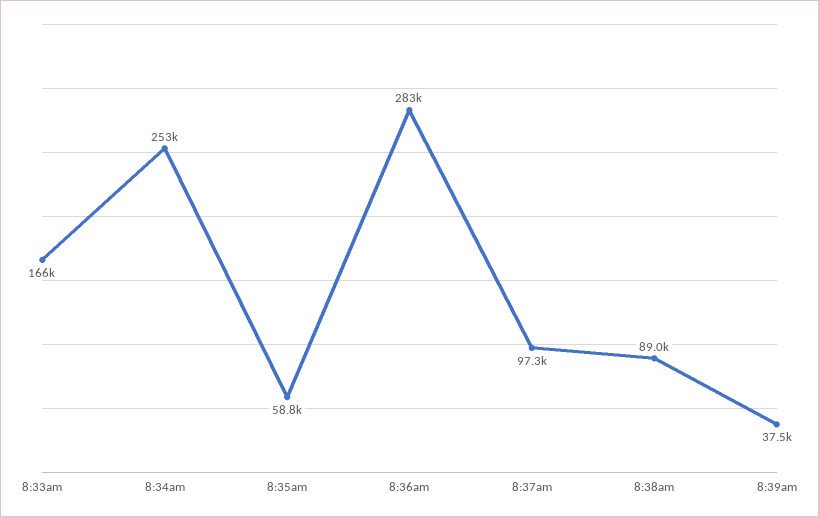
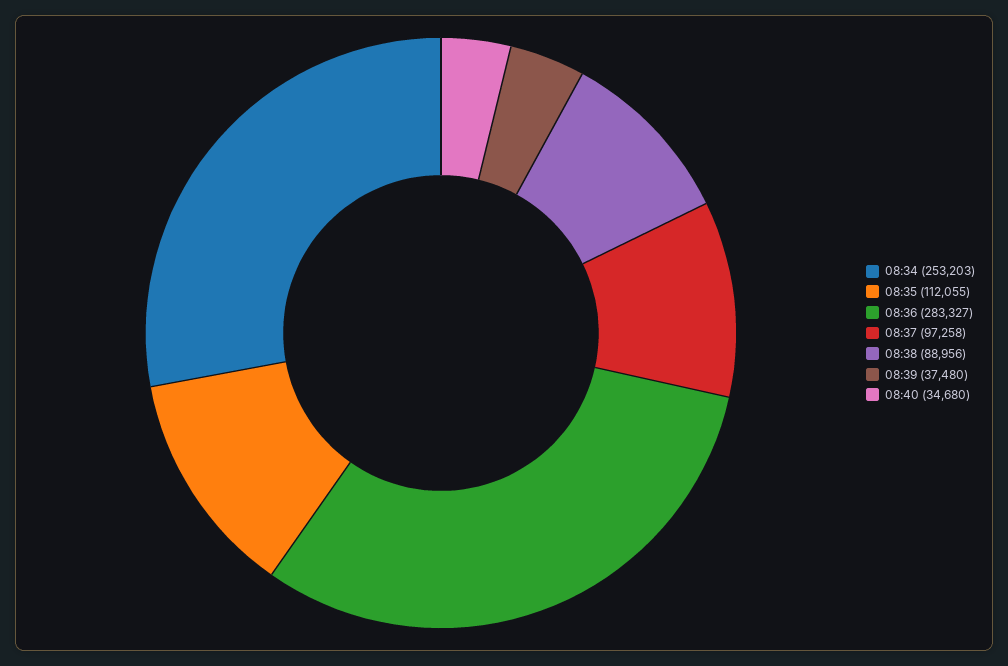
8:33am: 166000 -> none
8:35am: 58800 -> 112055
08:40: none -> 34680

